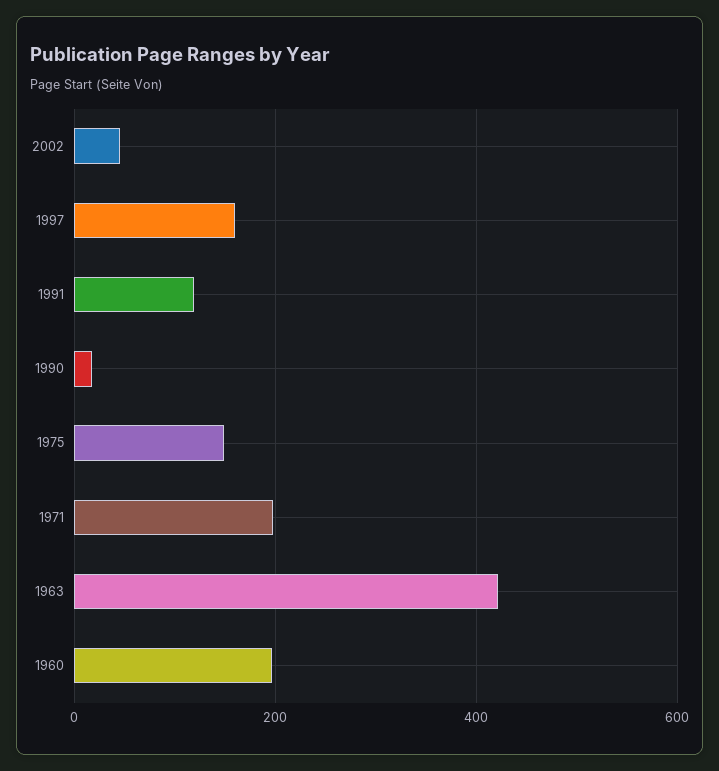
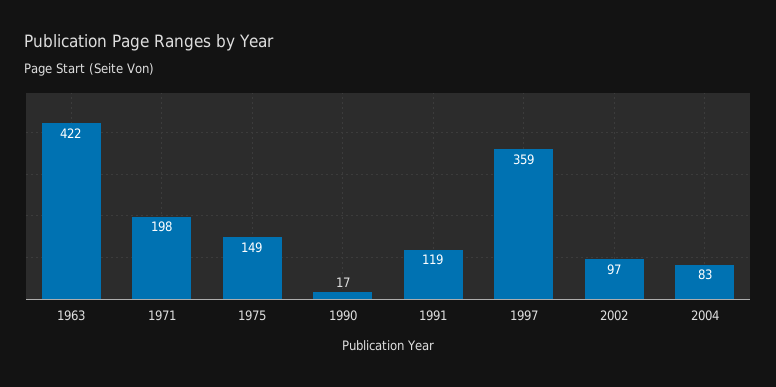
2002: 40 -> 97
1997: 160 -> 359
1960: 200 -> none
2004: none -> 83

